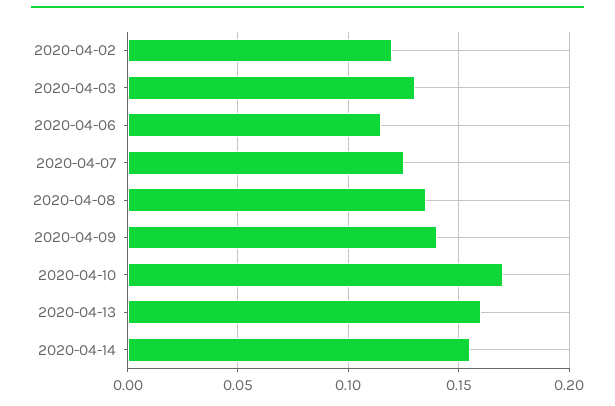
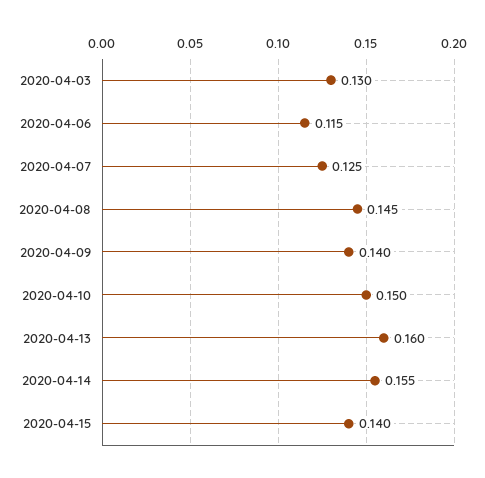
2020-04-02: 0.12 -> none
2020-04-08: 0.135 -> 0.145
2020-04-10: 0.17 -> 0.15
2020-04-15: none -> 0.14

